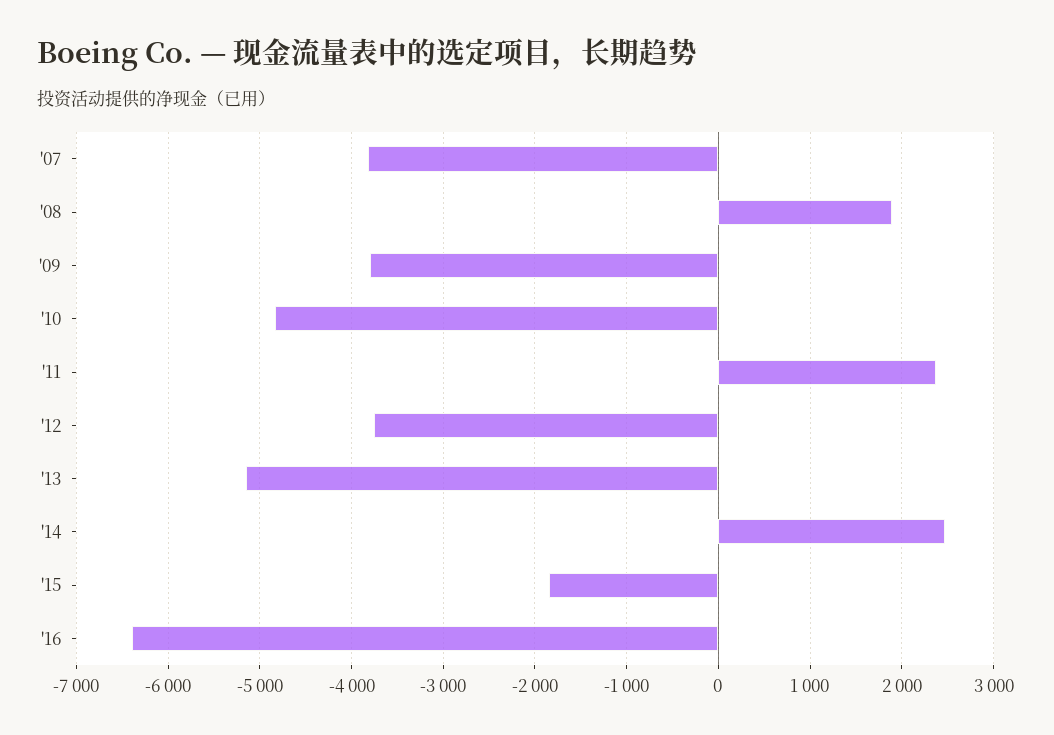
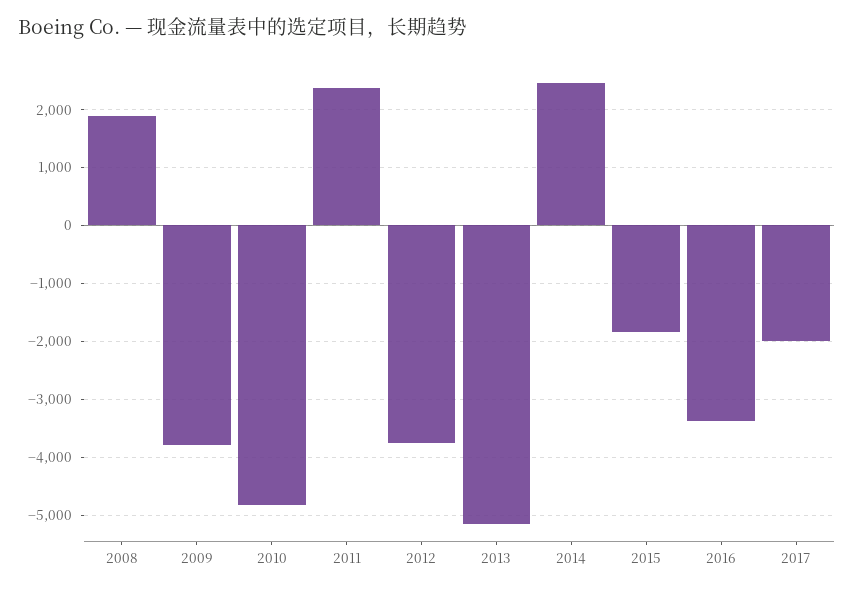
'07: -3800 -> none
'16: -6400 -> -3400
2017: none -> -2000

